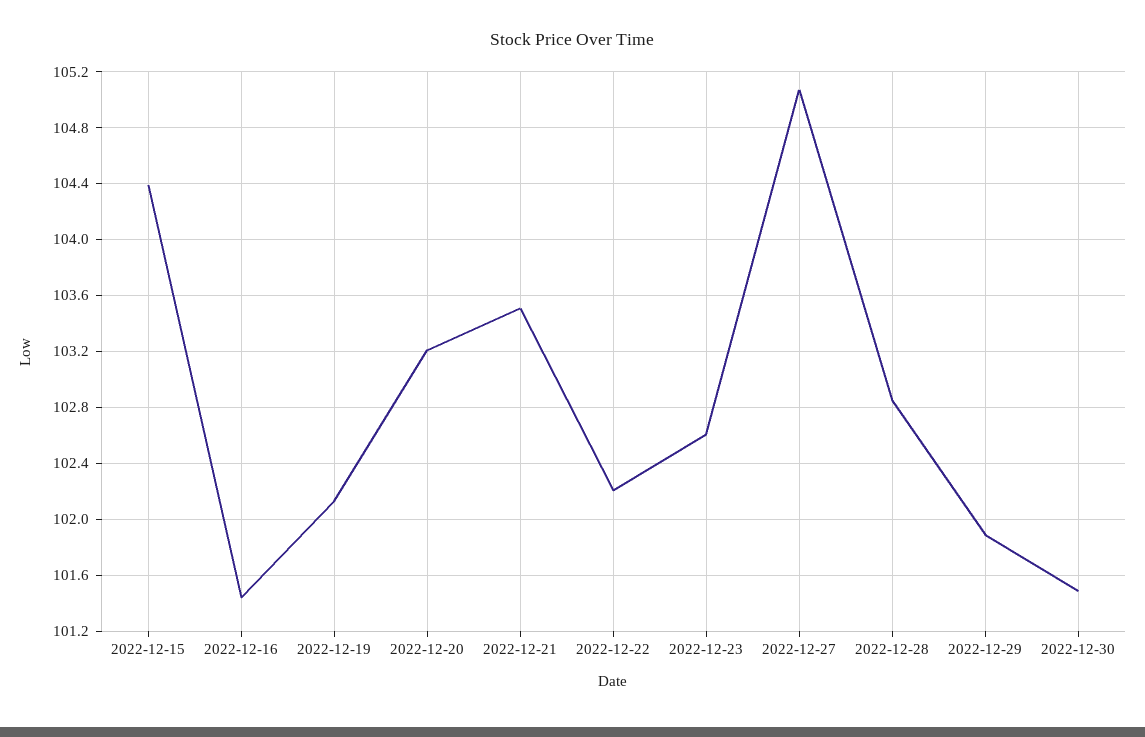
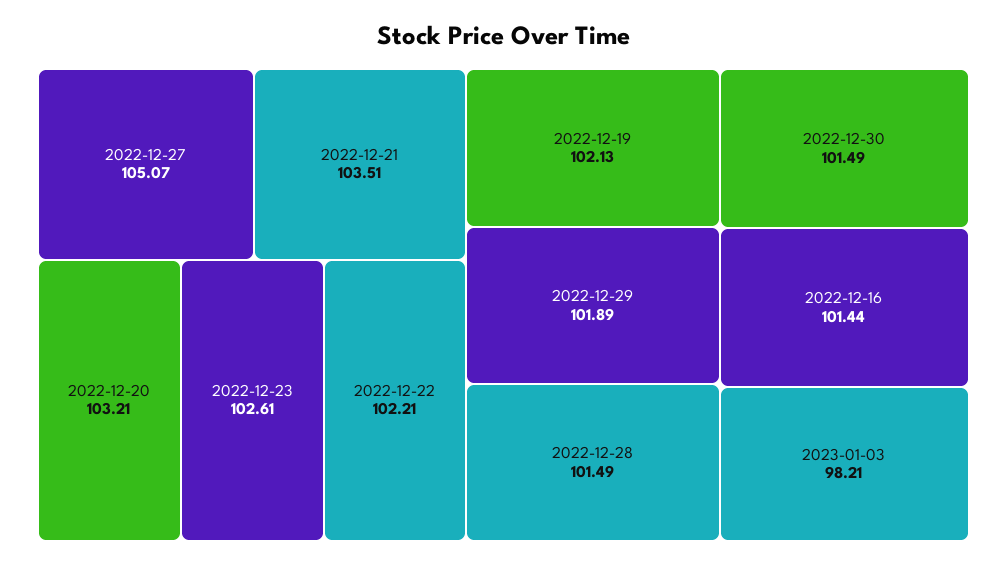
2022-12-15: 104.4 -> none
2022-12-28: 102.85 -> 101.49
2023-01-03: none -> 98.21

